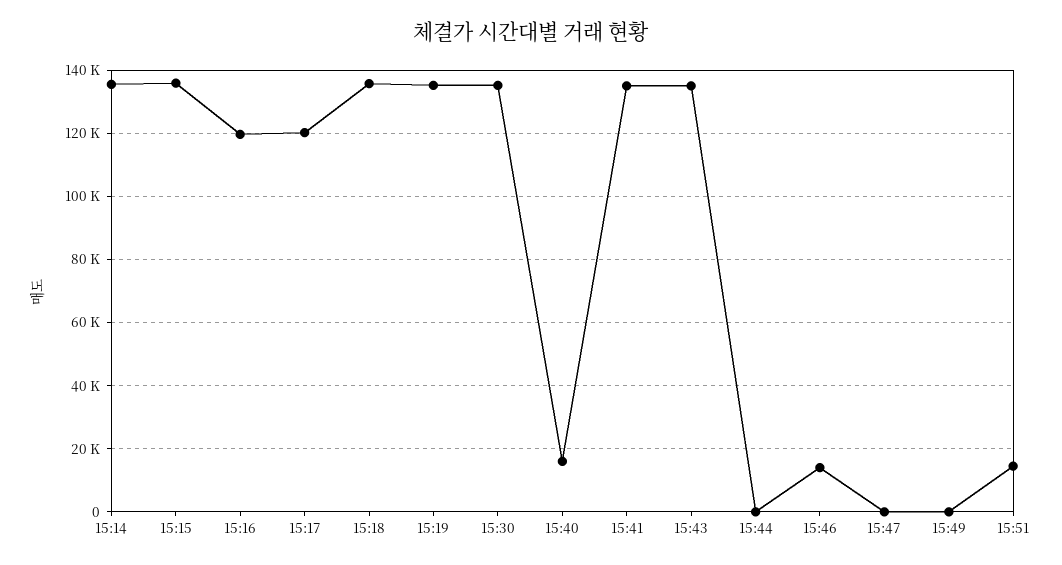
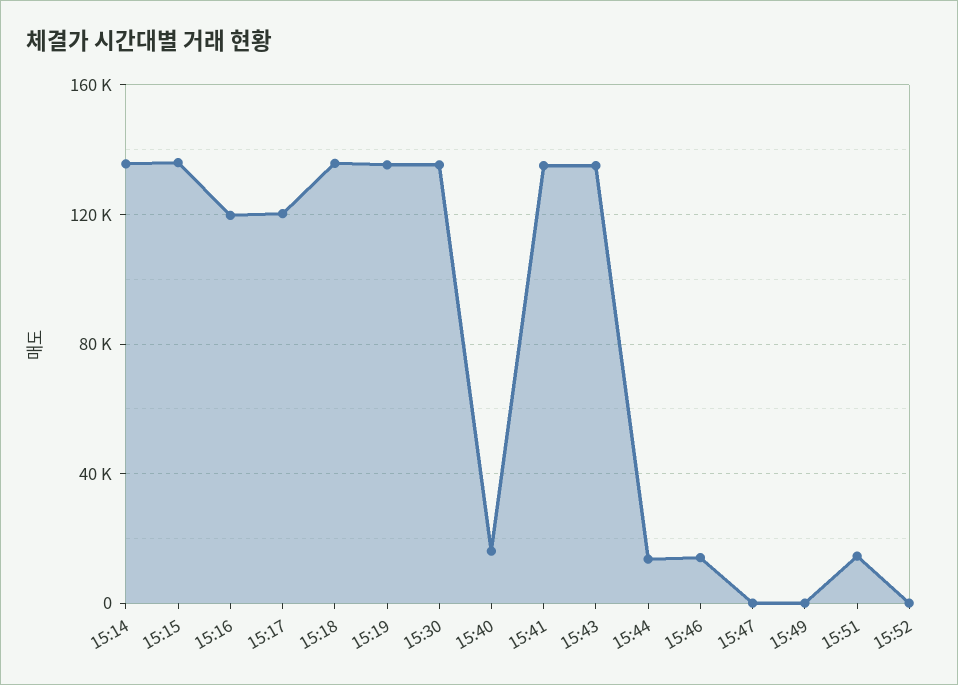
15:44: 0 -> 15000
15:52: none -> 0

